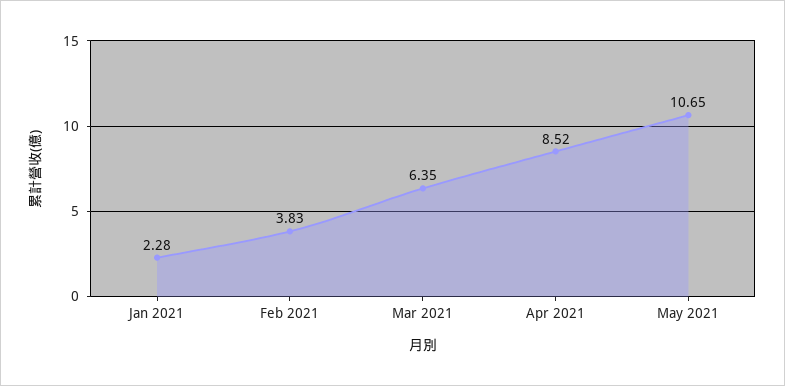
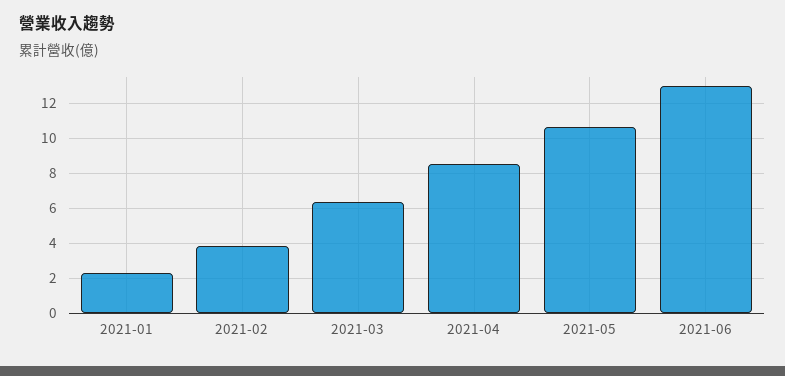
2021-06: none -> 13

